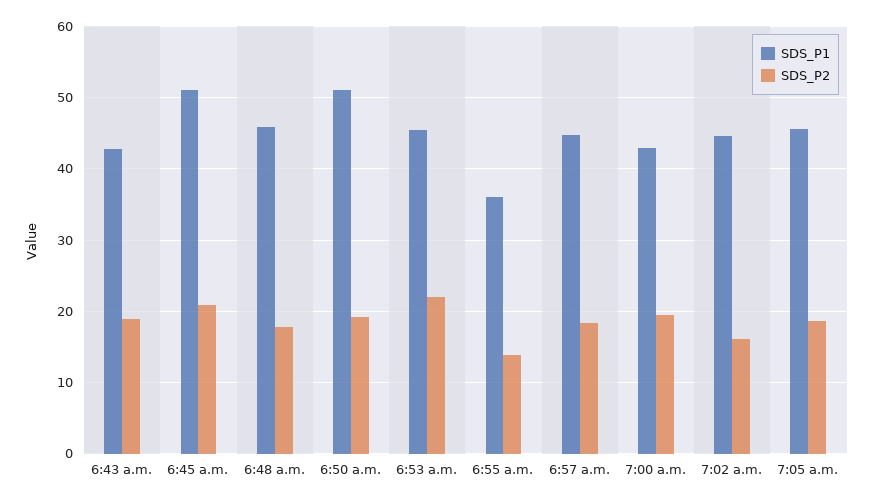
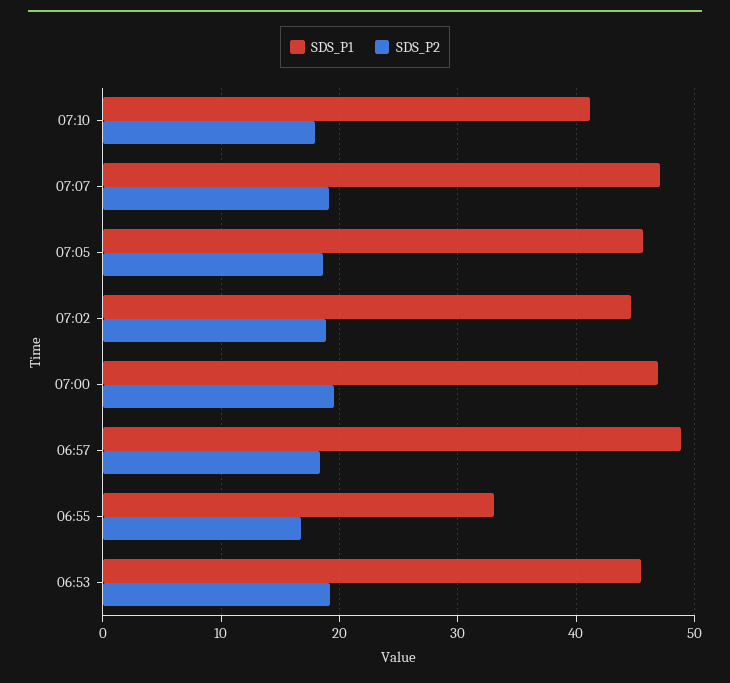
SDS_P1, 6:43 a.m.: 43 -> none
SDS_P2, 6:43 a.m.: 19 -> none
SDS_P1, 6:45 a.m.: 51 -> none
SDS_P2, 6:45 a.m.: 21 -> none
SDS_P1, 6:48 a.m.: 46 -> none
SDS_P2, 6:48 a.m.: 18 -> none
SDS_P1, 6:50 a.m.: 51 -> none
SDS_P2, 6:50 a.m.: 19 -> none
SDS_P2, 6:53 a.m.: 22 -> 19
SDS_P1, 6:55 a.m.: 36 -> 33
SDS_P2, 6:55 a.m.: 14 -> 17
SDS_P1, 6:57 a.m.: 45 -> 49
SDS_P1, 7:00 a.m.: 43 -> 47
SDS_P2, 7:02 a.m.: 16 -> 19
SDS_P1, 07:10: none -> 41
SDS_P2, 07:10: none -> 18
SDS_P1, 07:07: none -> 47
SDS_P2, 07:07: none -> 19

